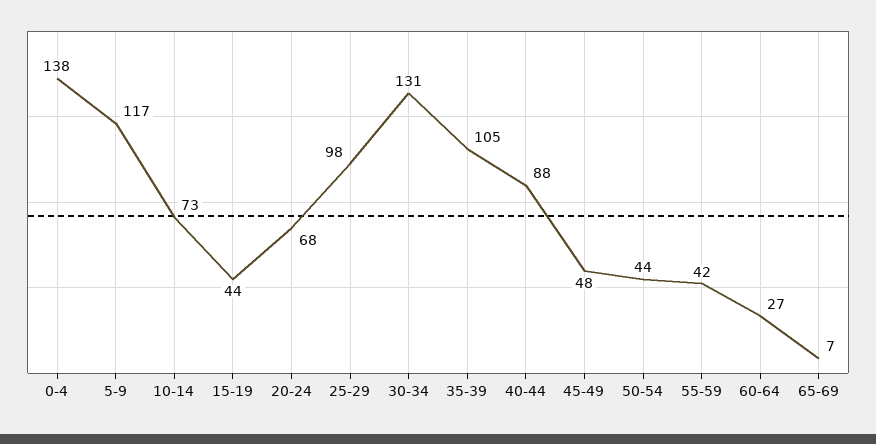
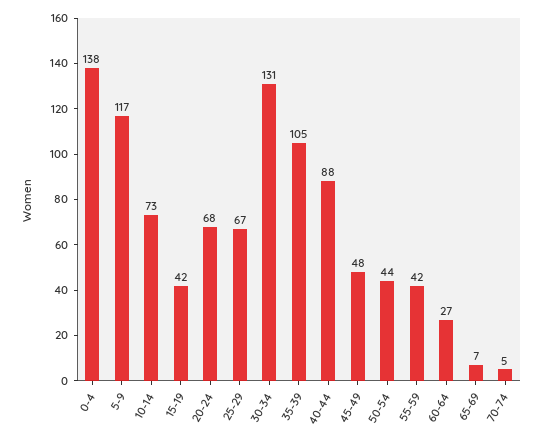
15-19: 44 -> 42
25-29: 98 -> 67
70-74: none -> 5

